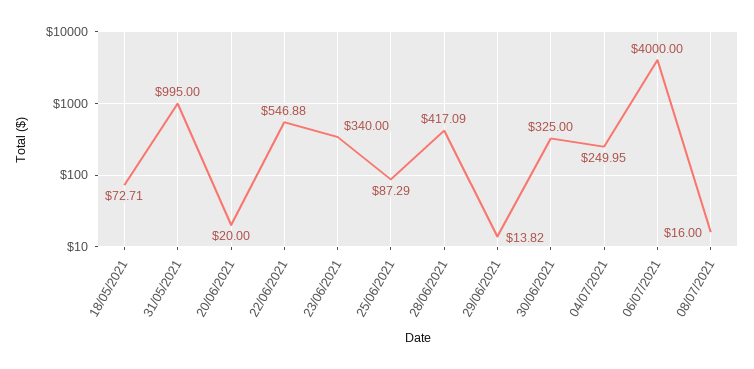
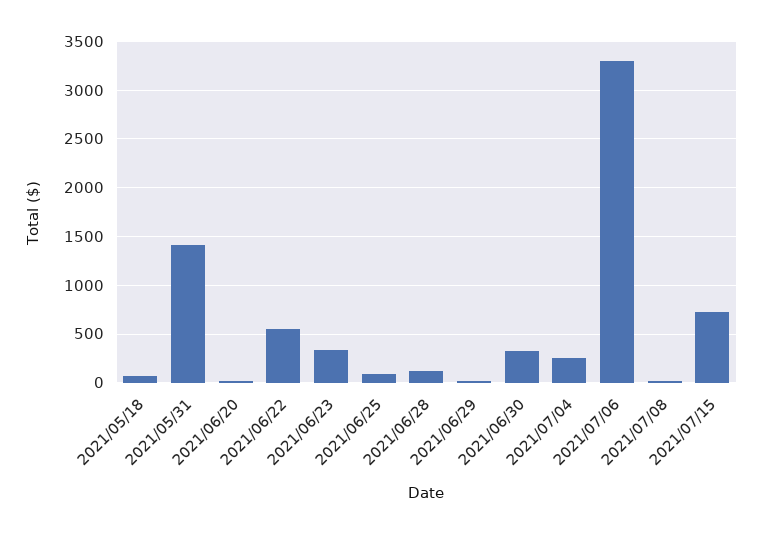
31/05/2021: 995 -> 1400
28/06/2021: 417.09 -> 100
06/07/2021: 4000 -> 3300
2021/07/15: none -> 700

